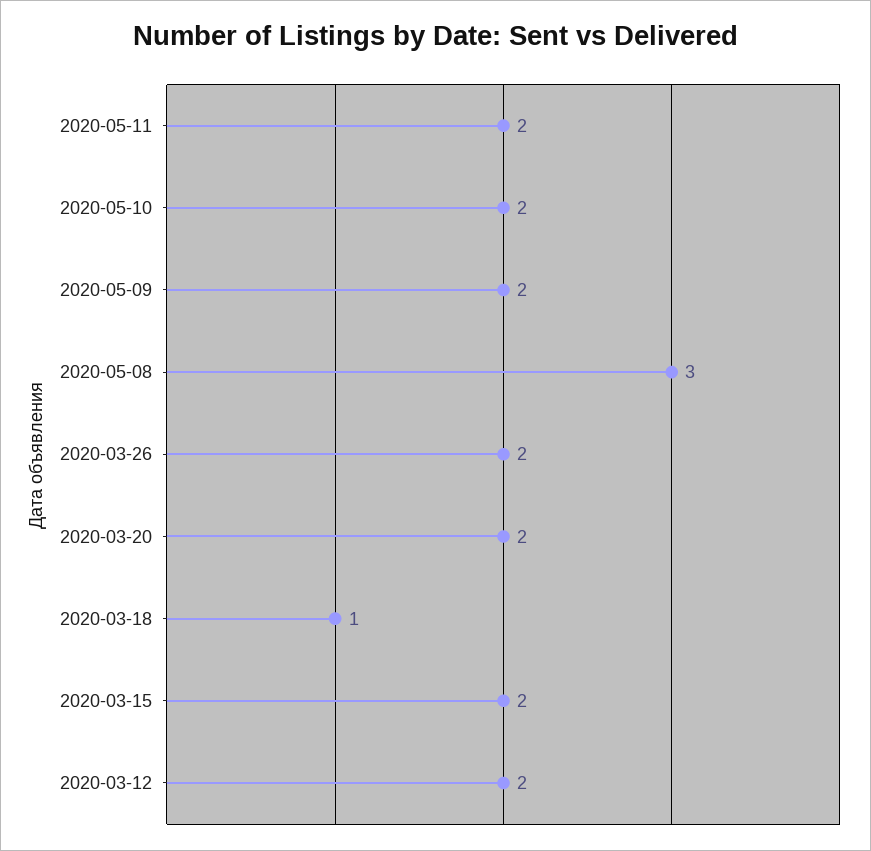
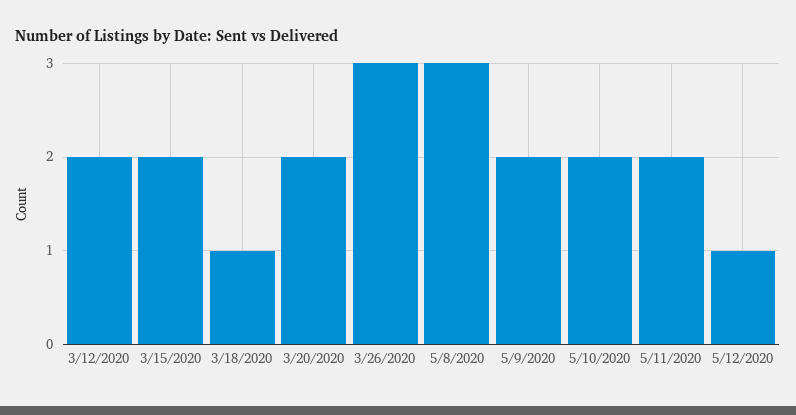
2020-03-26: 2 -> 3
5/12/2020: none -> 1

